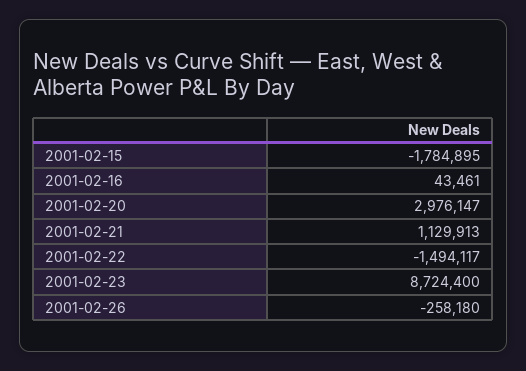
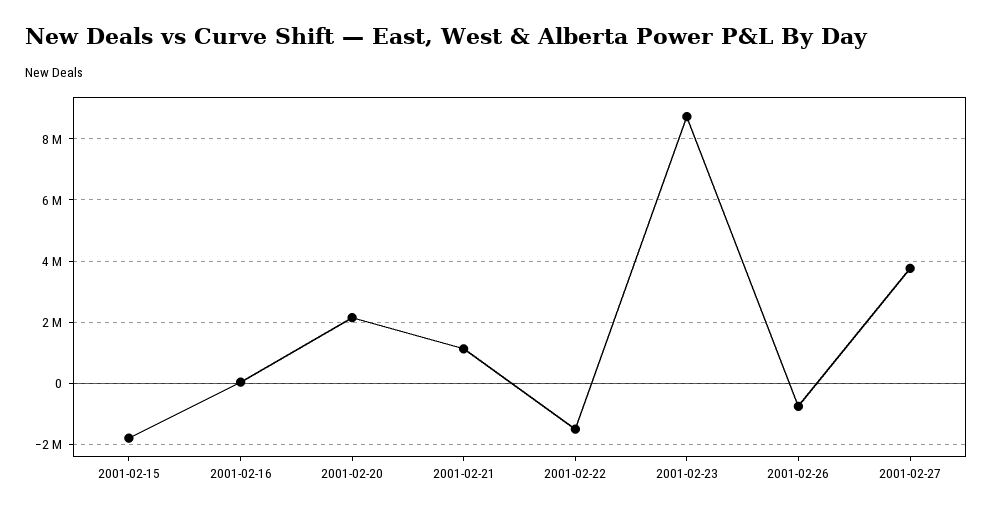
2001-02-20: 2976147 -> 2200000
2001-02-26: -258180 -> -800000
2001-02-27: none -> 3800000

